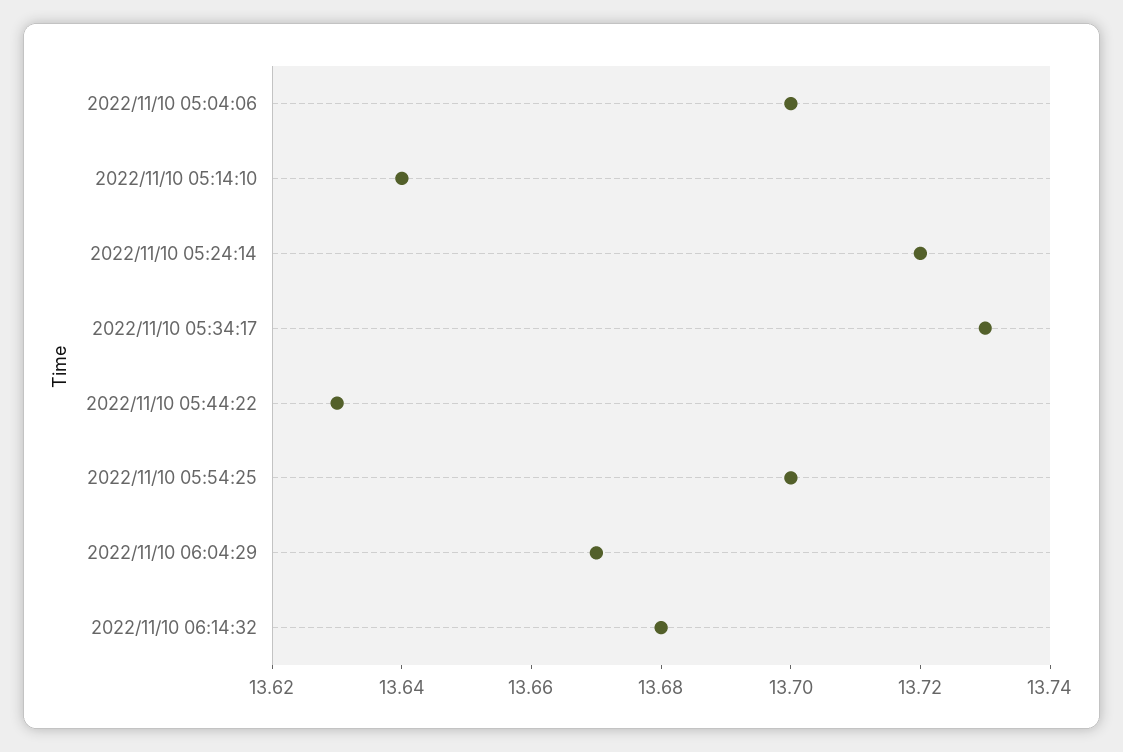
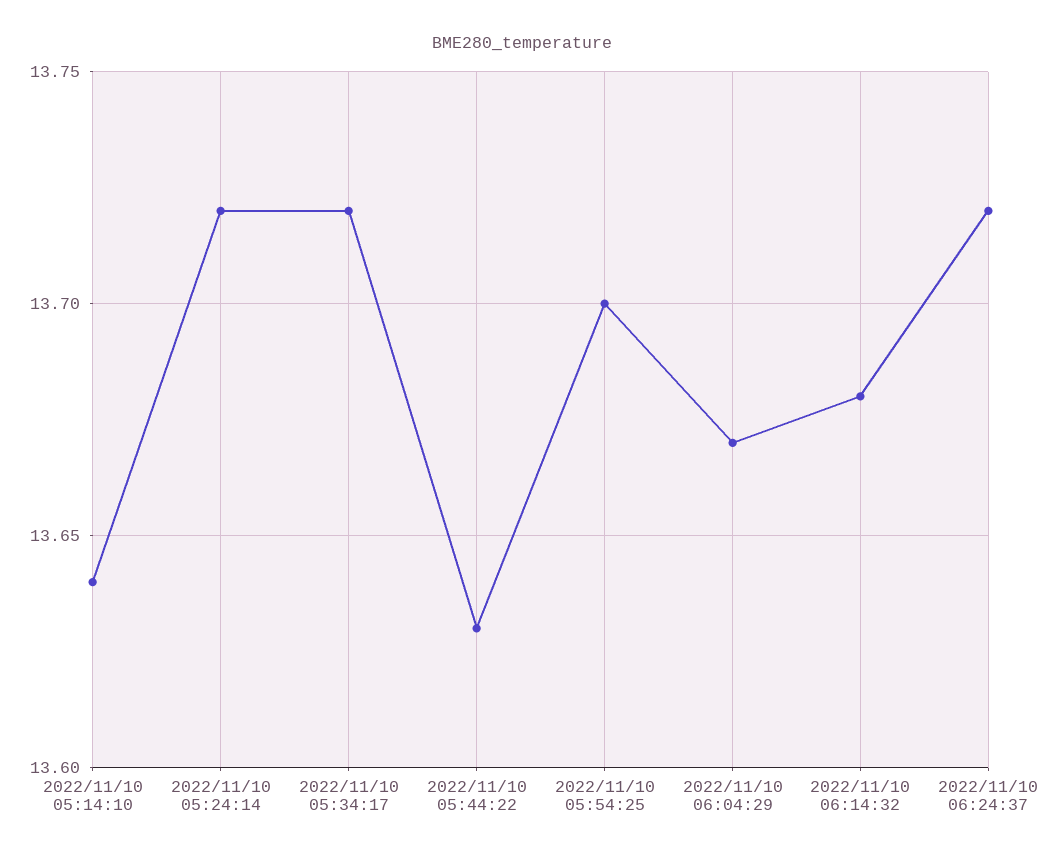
2022/11/10 05:04:06: 13.7 -> none
2022/11/10 05:34:17: 13.73 -> 13.72
2022/11/10 06:24:37: none -> 13.72

